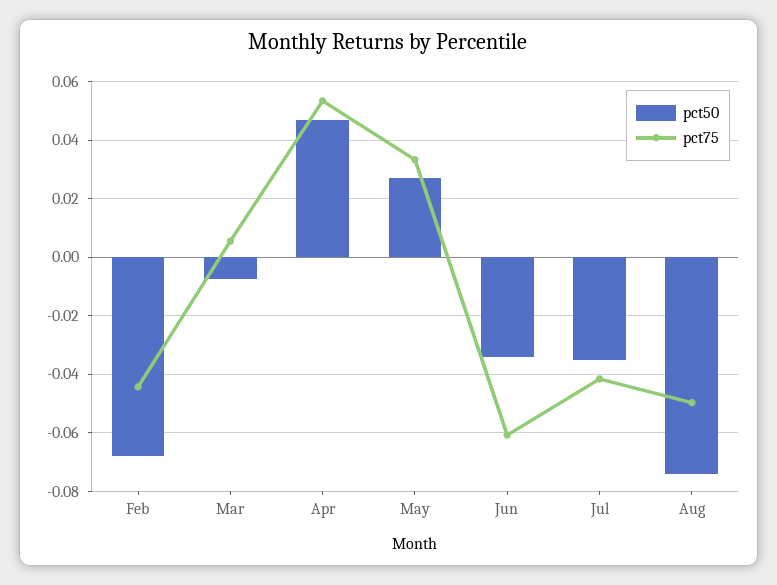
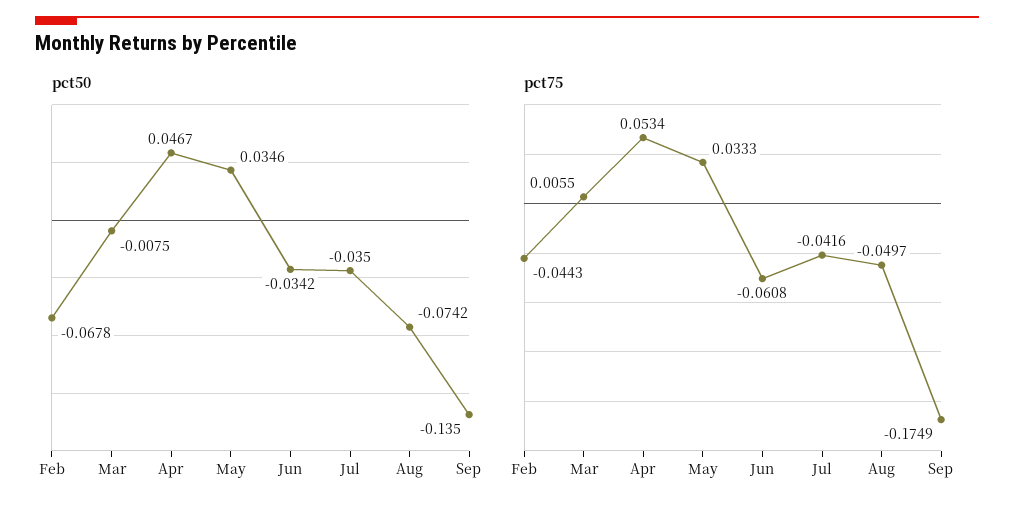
pct50, May: 0.0275 -> 0.0346
pct50, Sep: none -> -0.135
pct75, Sep: none -> -0.1749

